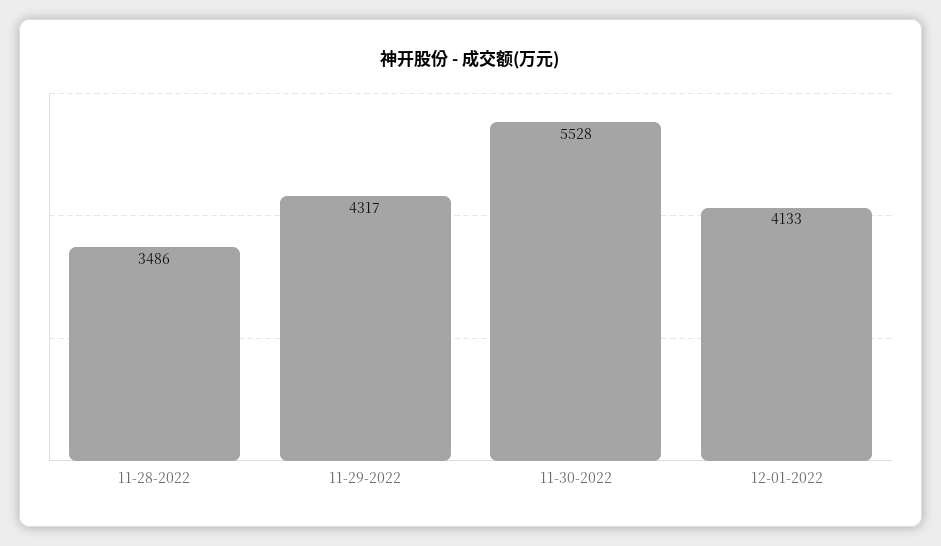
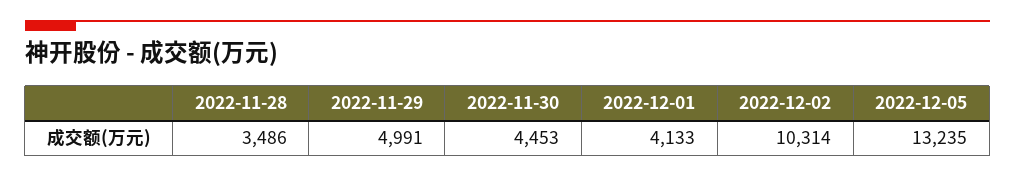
11-29-2022: 4317 -> 4991
11-30-2022: 5528 -> 4453
2022-12-02: none -> 10314
2022-12-05: none -> 13235

